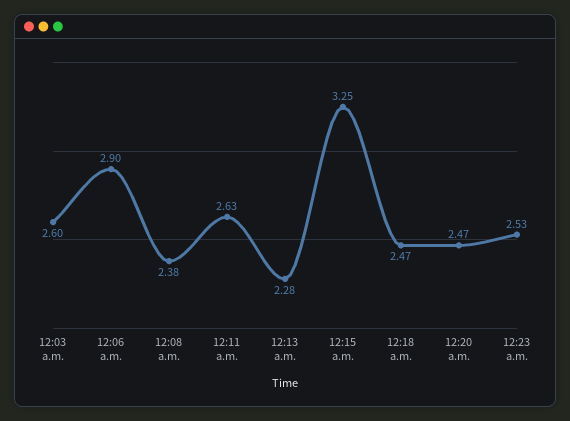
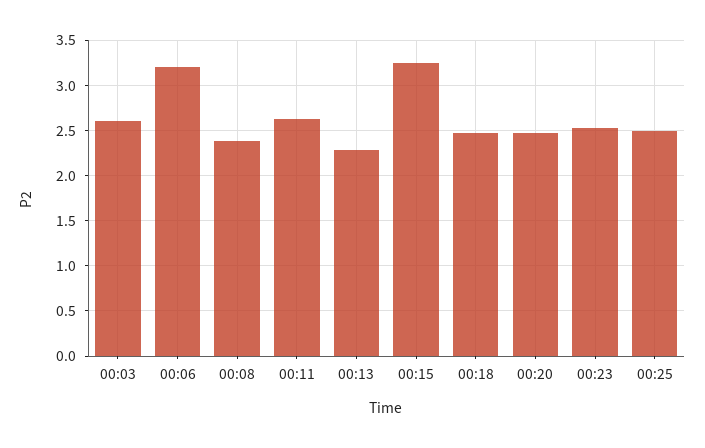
12:06 a.m.: 2.9 -> 3.2
00:25: none -> 2.5

